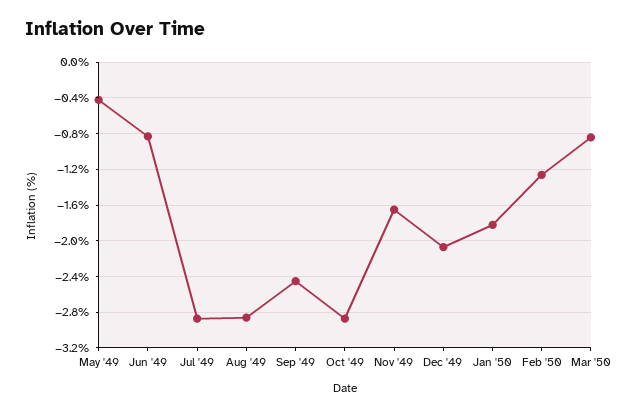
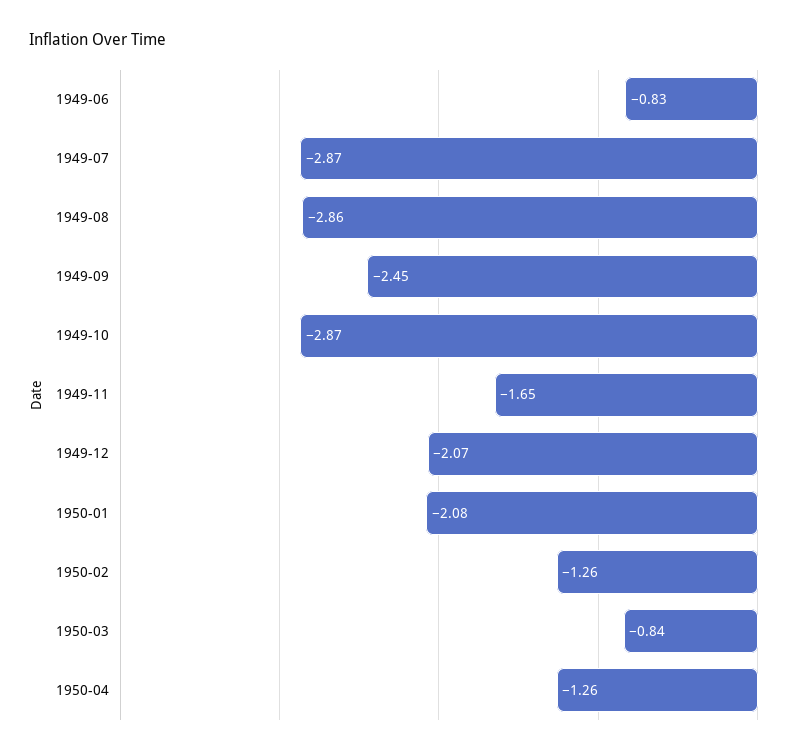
May '49: -0.4 -> none
Jan '50: -1.8 -> -2.08
1950-04: none -> -1.26

